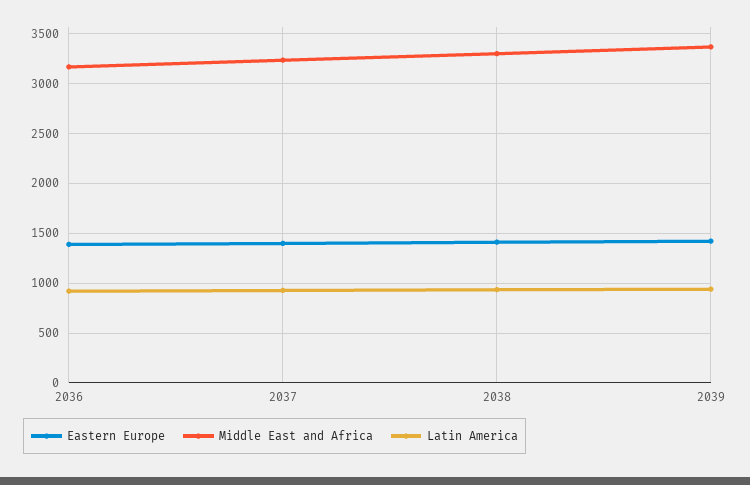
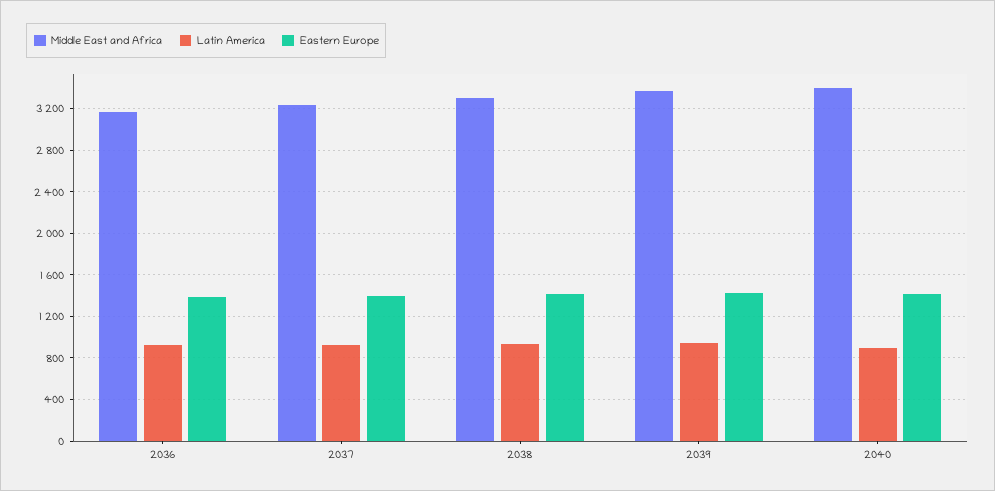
Middle East and Africa, 2040: none -> 3400
Latin America, 2040: none -> 900
Eastern Europe, 2040: none -> 1400

